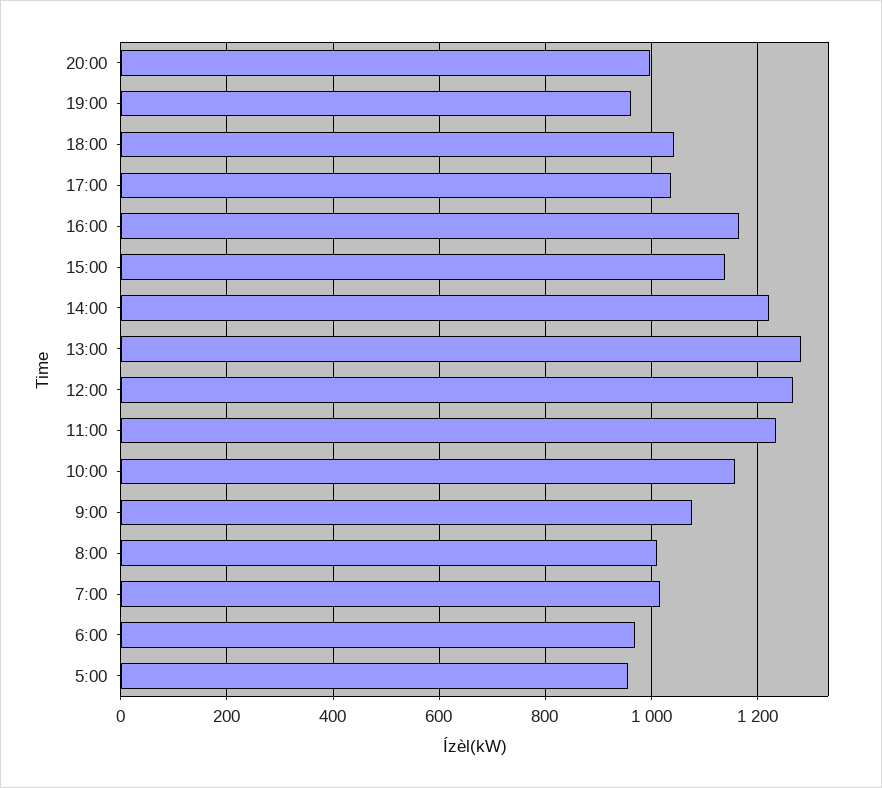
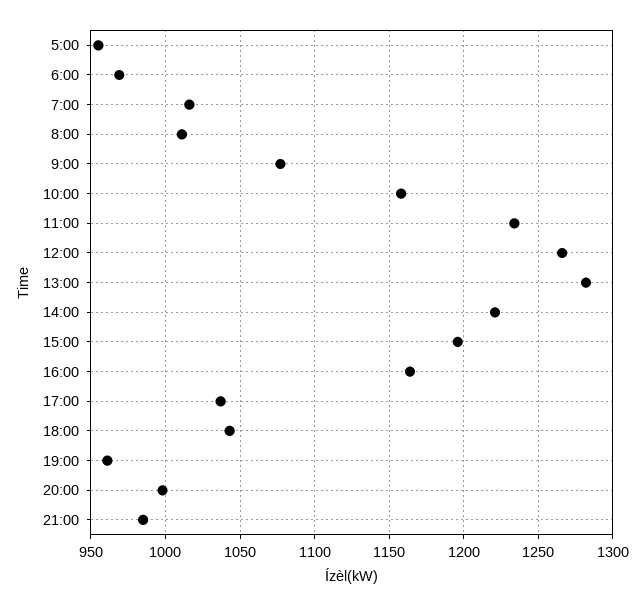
15:00: 1140 -> 1195
21:00: none -> 985

